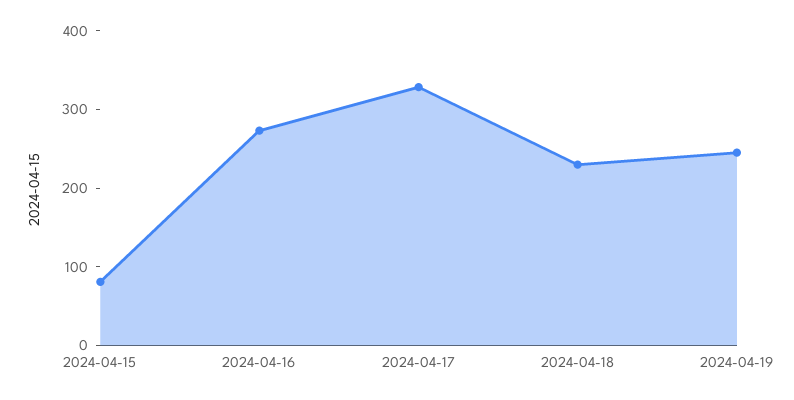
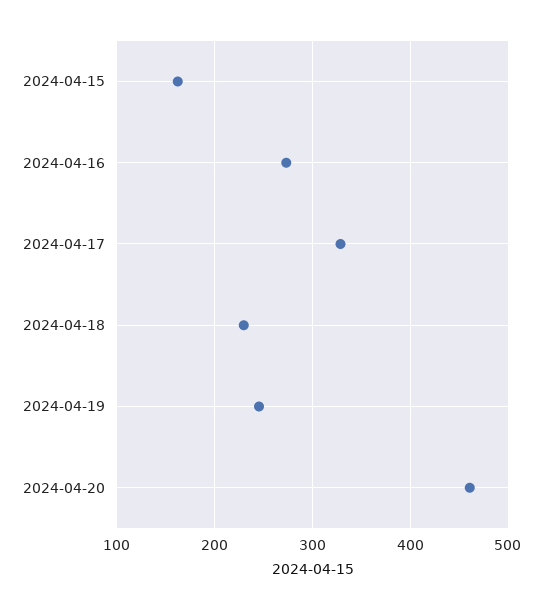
2024-04-15: 80 -> 160
2024-04-20: none -> 460

